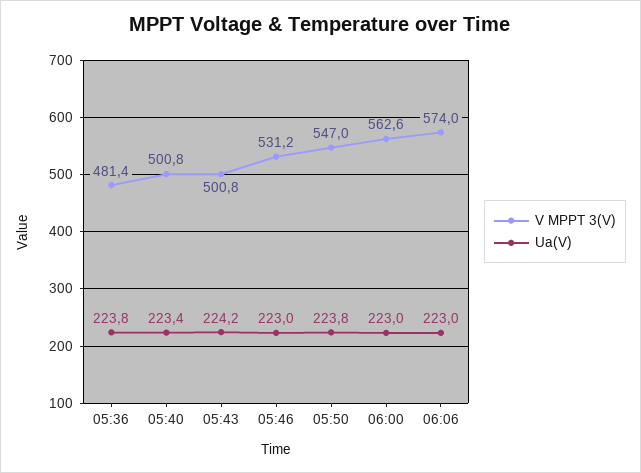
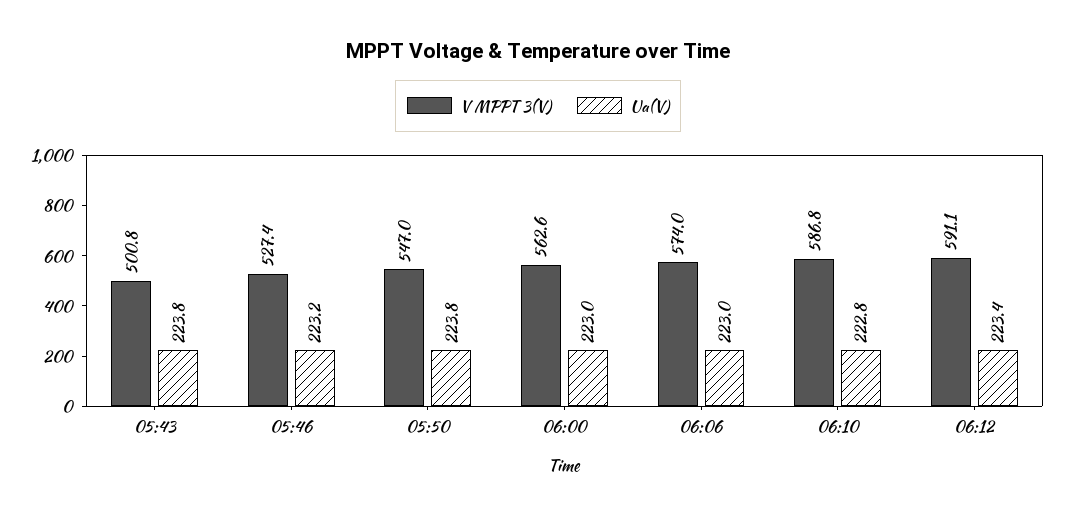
V MPPT 3(V), 05:36: 481.4 -> none
Ua(V), 05:36: 223.8 -> none
V MPPT 3(V), 05:40: 500.8 -> none
Ua(V), 05:40: 223.4 -> none
Ua(V), 05:43: 224.2 -> 223.8
V MPPT 3(V), 05:46: 531.2 -> 527.4
Ua(V), 05:46: 223 -> 223.2
V MPPT 3(V), 06:10: none -> 586.8
Ua(V), 06:10: none -> 222.8
V MPPT 3(V), 06:12: none -> 591.1
Ua(V), 06:12: none -> 223.4

